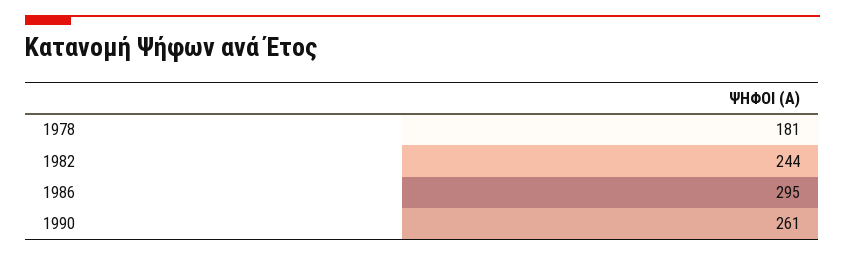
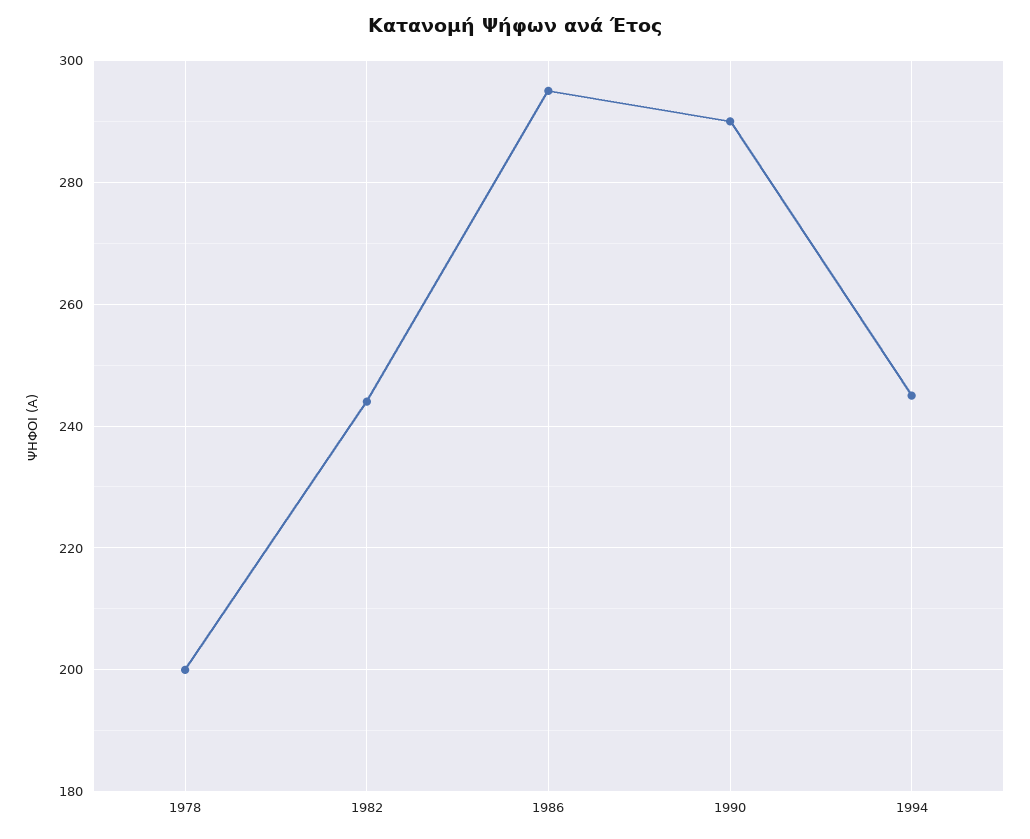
1978: 181 -> 200
1990: 261 -> 290
1994: none -> 245

